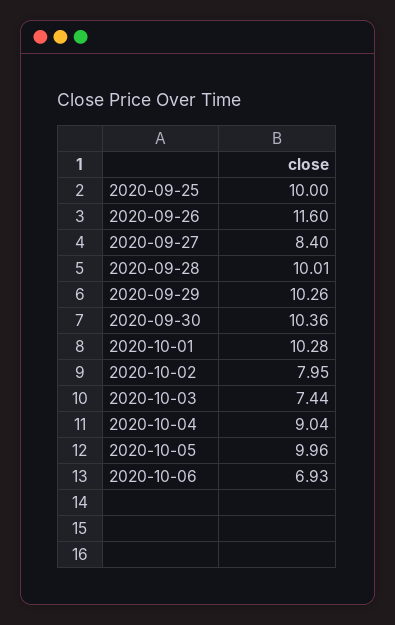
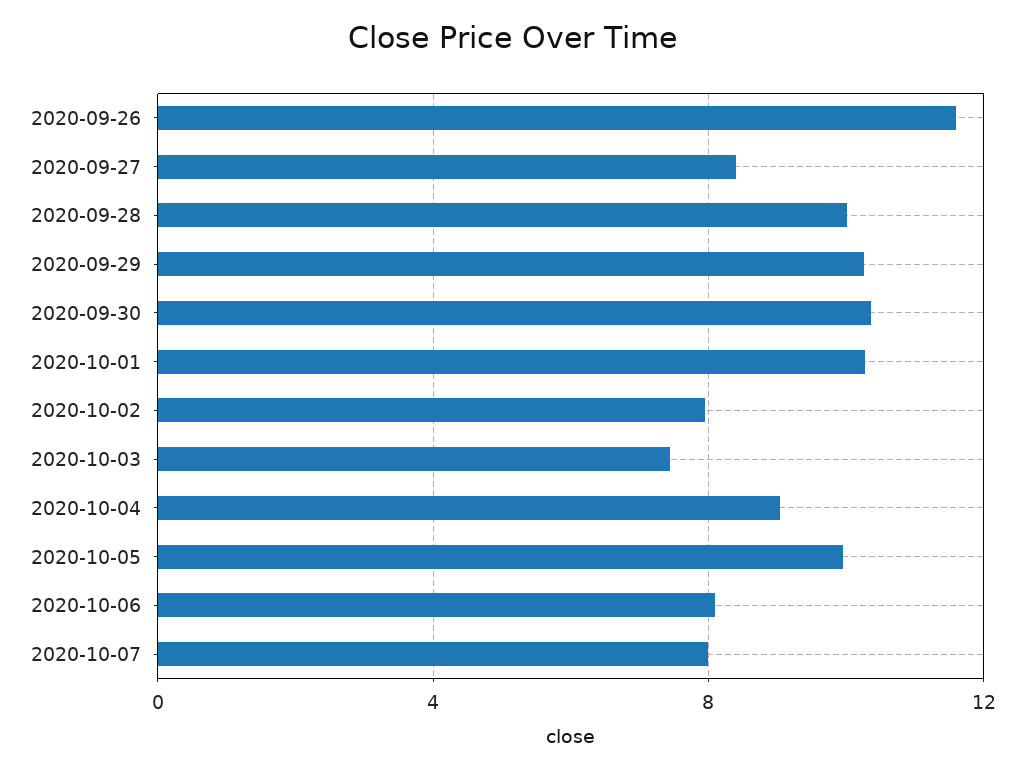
2020-09-25: 10 -> none
2020-10-06: 6.93 -> 8
2020-10-07: none -> 8

